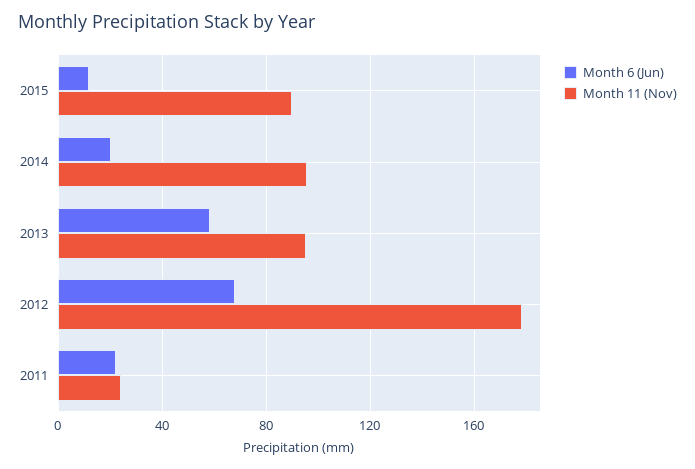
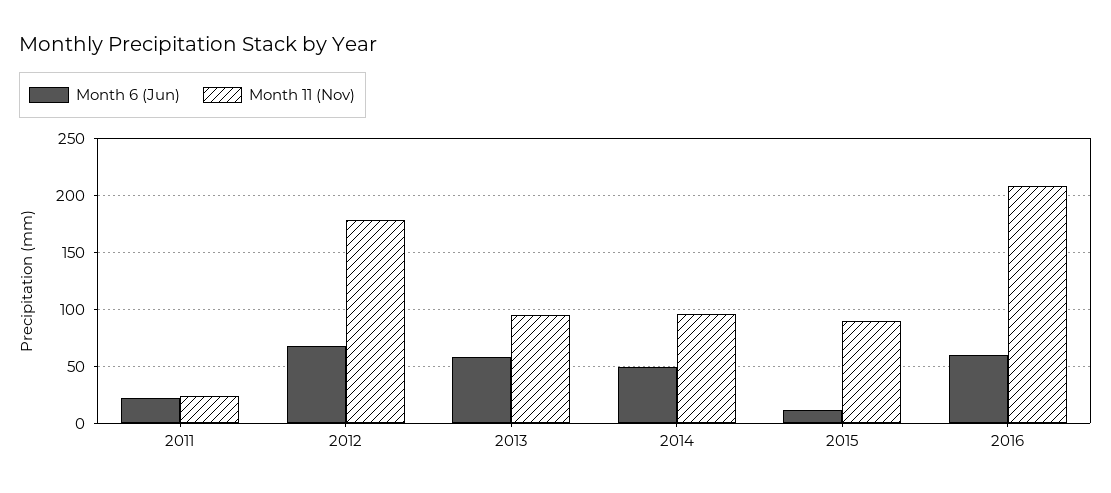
Month 6 (Jun), 2014: 20 -> 50
Month 6 (Jun), 2016: none -> 60
Month 11 (Nov), 2016: none -> 210

